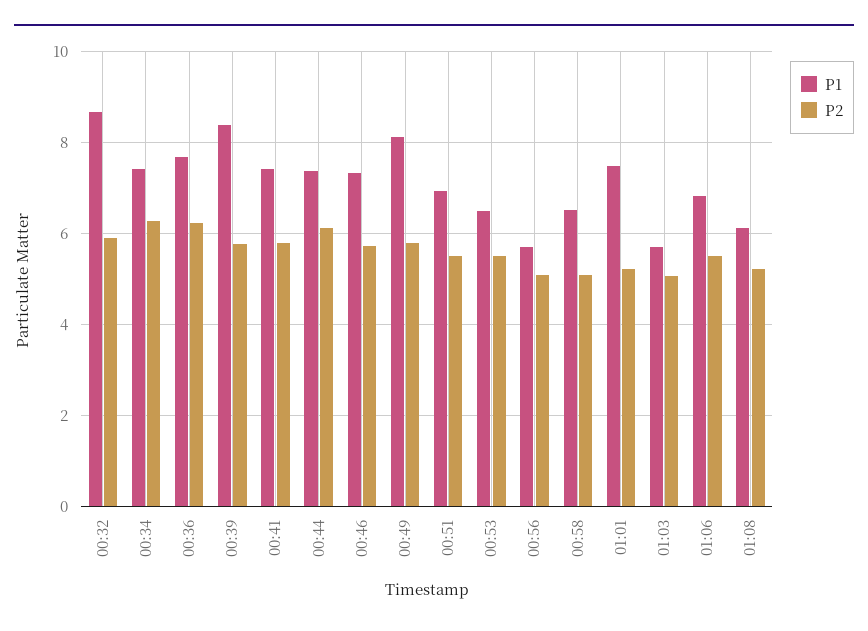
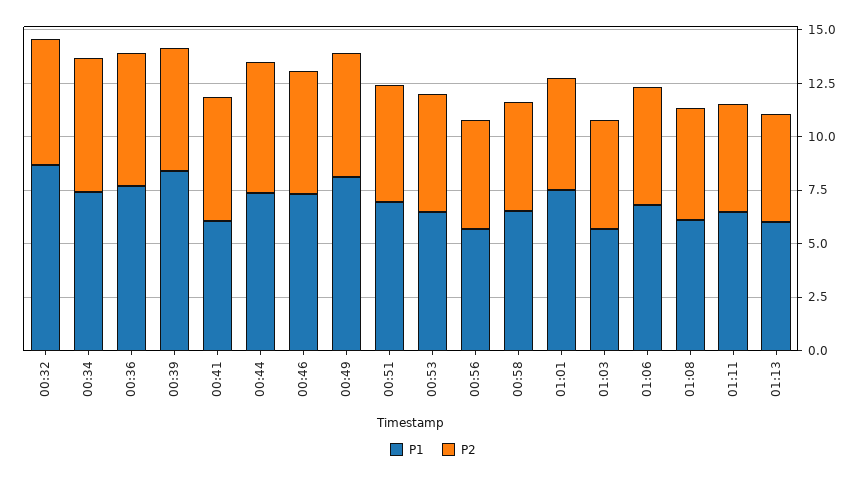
P1, 00:41: 7.4 -> 6
P1, 01:11: none -> 6.5
P2, 01:11: none -> 5
P1, 01:13: none -> 6
P2, 01:13: none -> 5

